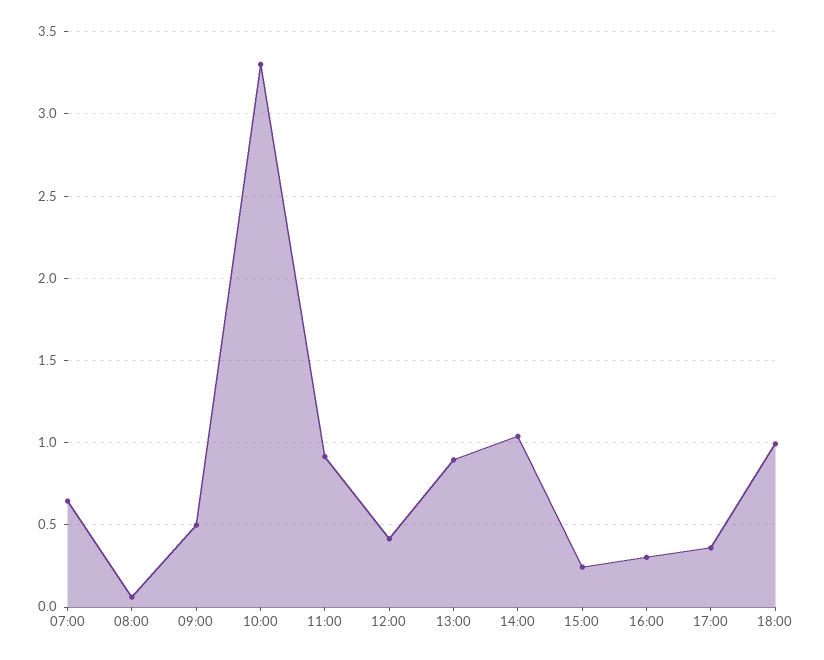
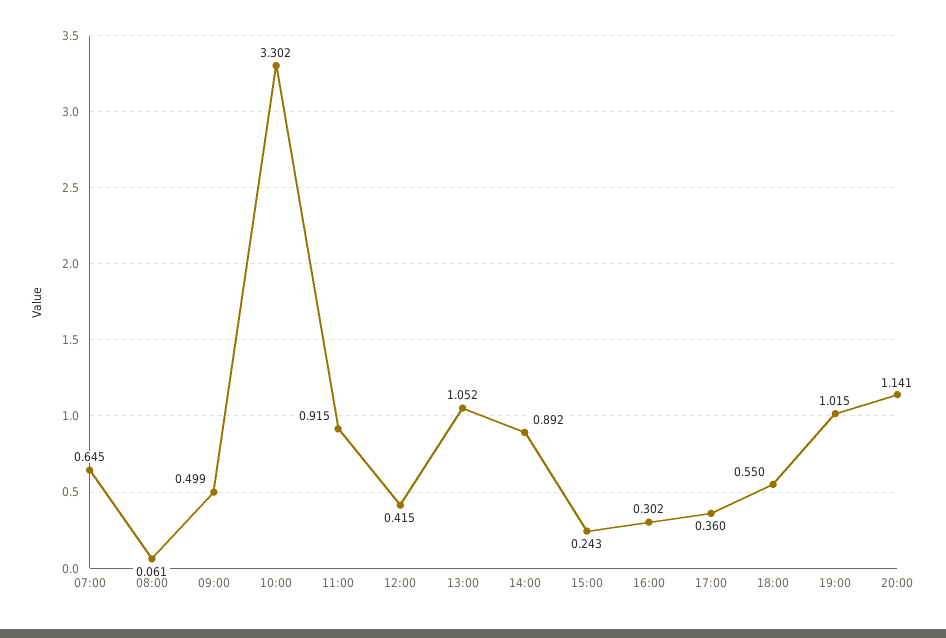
13:00: 0.9 -> 1.052
14:00: 1.05 -> 0.892
18:00: 1 -> 0.55
19:00: none -> 1.015
20:00: none -> 1.141

